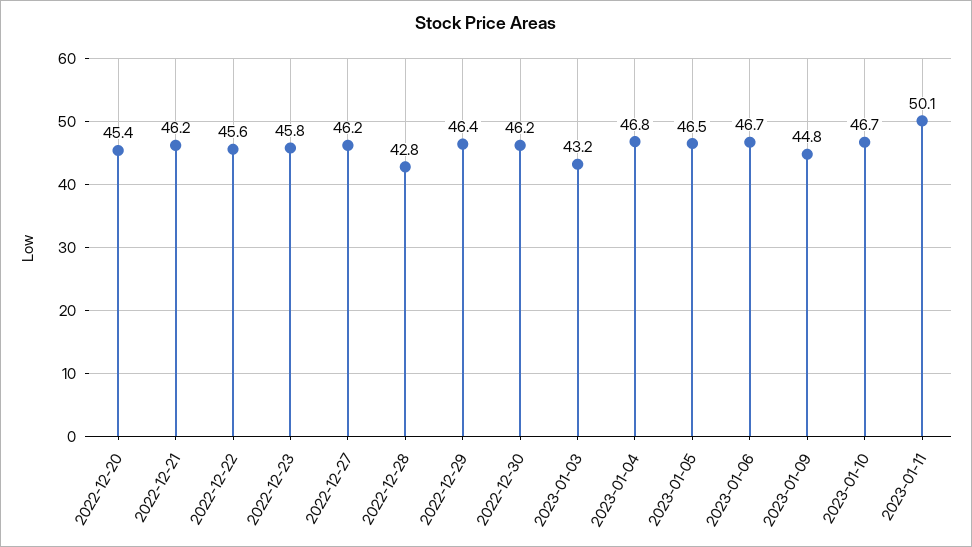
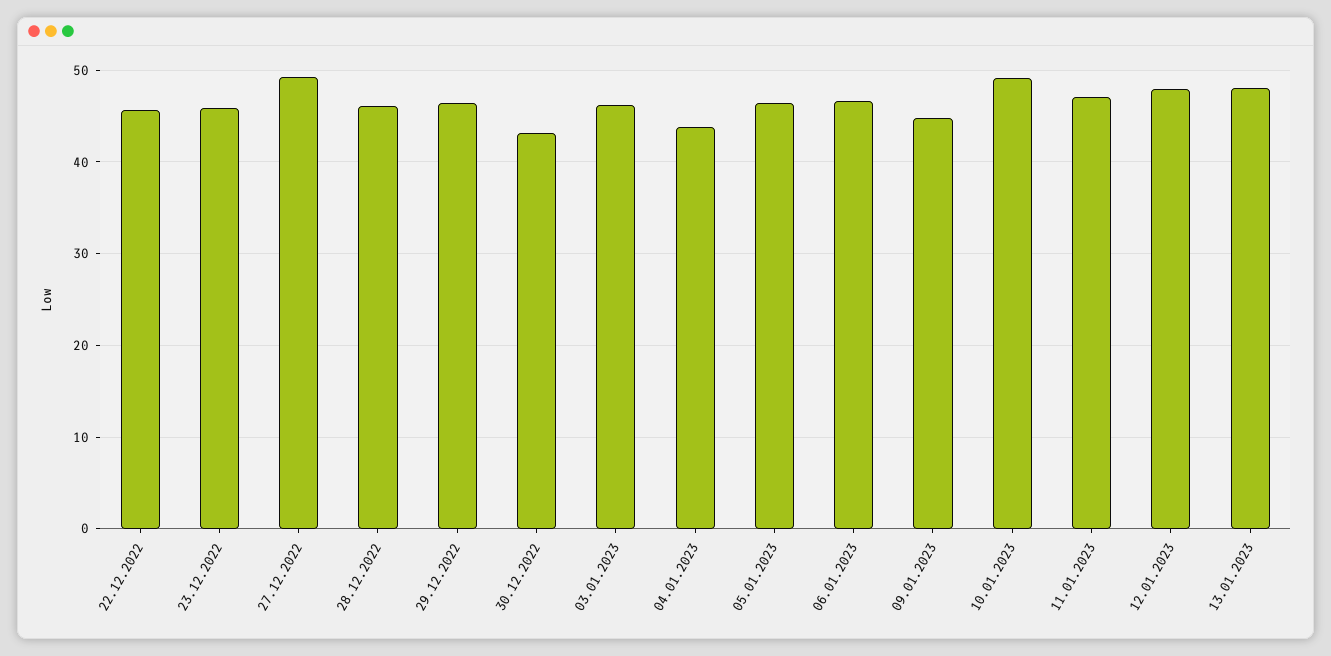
2022-12-20: 45.4 -> none
2022-12-21: 46.2 -> none
2022-12-27: 46.2 -> 49
2022-12-28: 42.8 -> 46
2022-12-30: 46.2 -> 43
2023-01-03: 43.2 -> 46
2023-01-04: 46.8 -> 44
2023-01-10: 46.7 -> 49
2023-01-11: 50.1 -> 47
12.01.2023: none -> 48
13.01.2023: none -> 48

